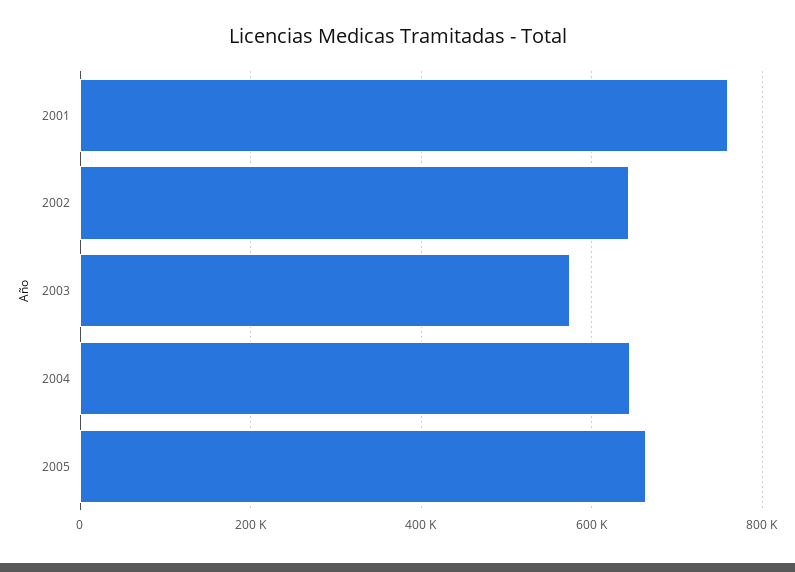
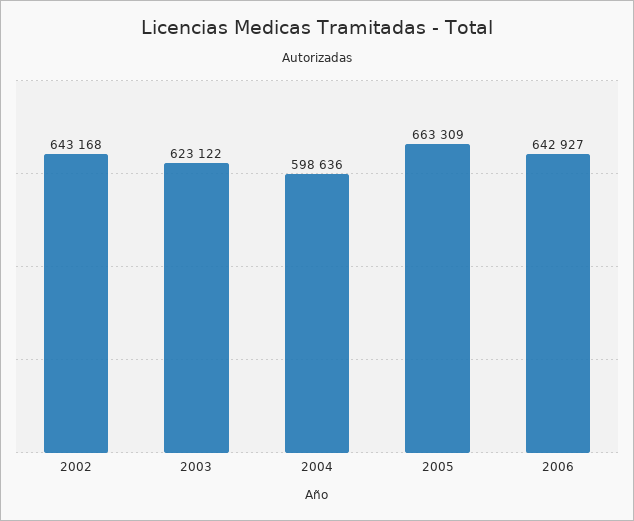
2001: 760000 -> none
2003: 580000 -> 623122
2004: 640000 -> 598636
2006: none -> 642927

